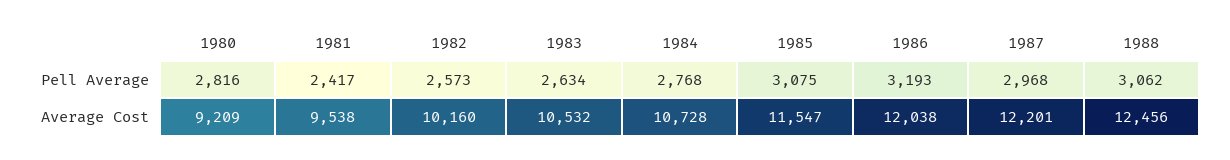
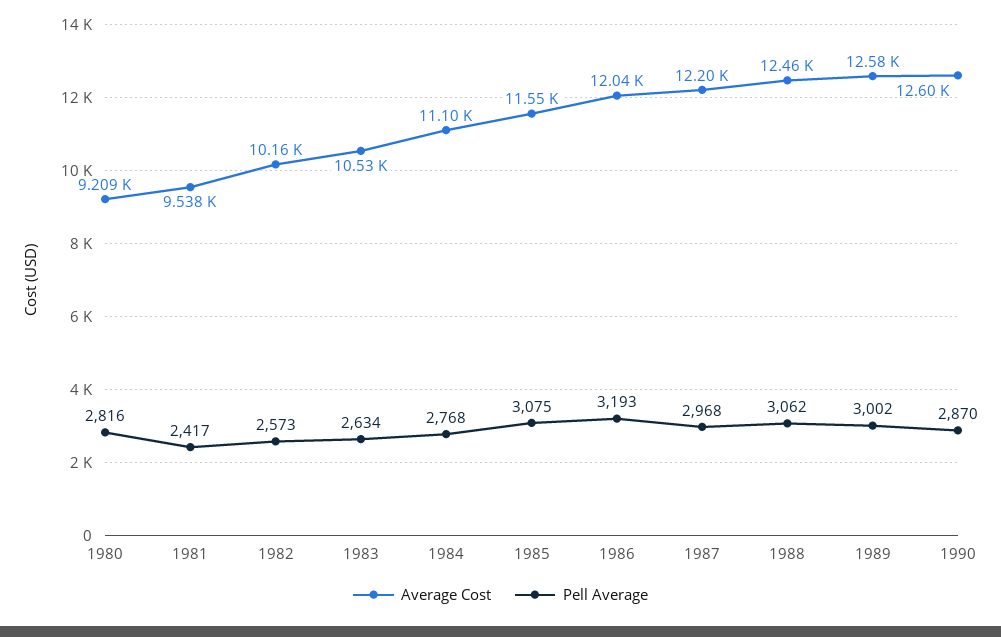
Average Cost, 1984: 10728 -> 11100
Average Cost, 1989: none -> 12580
Pell Average, 1989: none -> 3002
Average Cost, 1990: none -> 12600
Pell Average, 1990: none -> 2870

